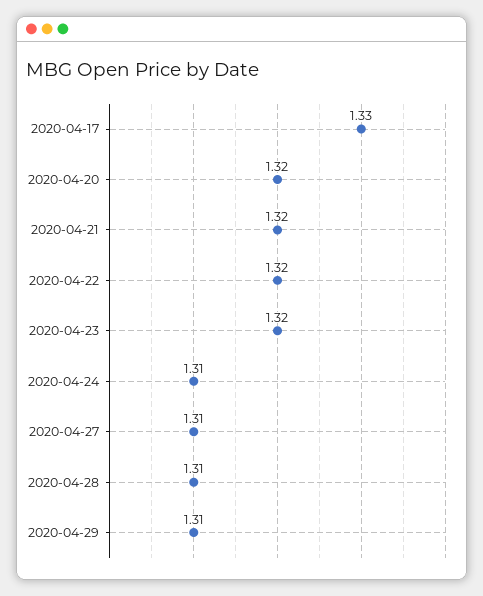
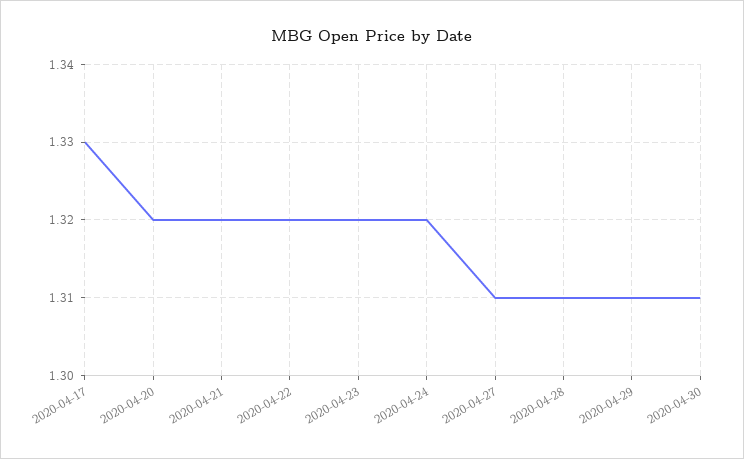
2020-04-24: 1.31 -> 1.32
2020-04-30: none -> 1.31

